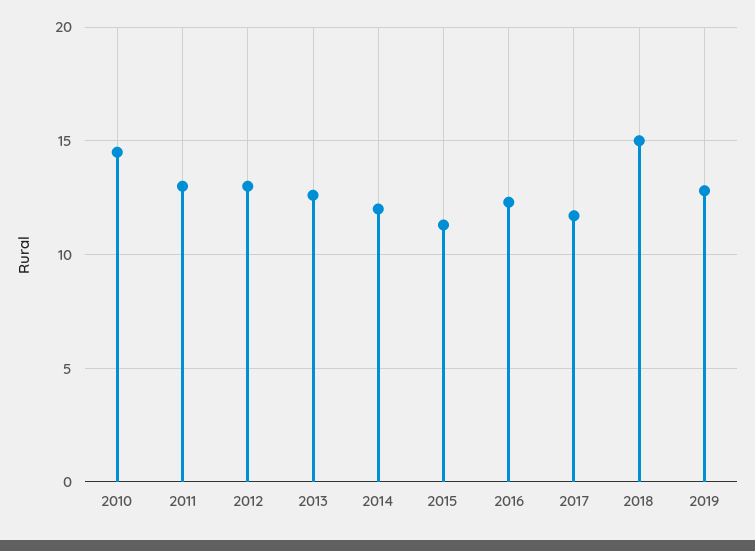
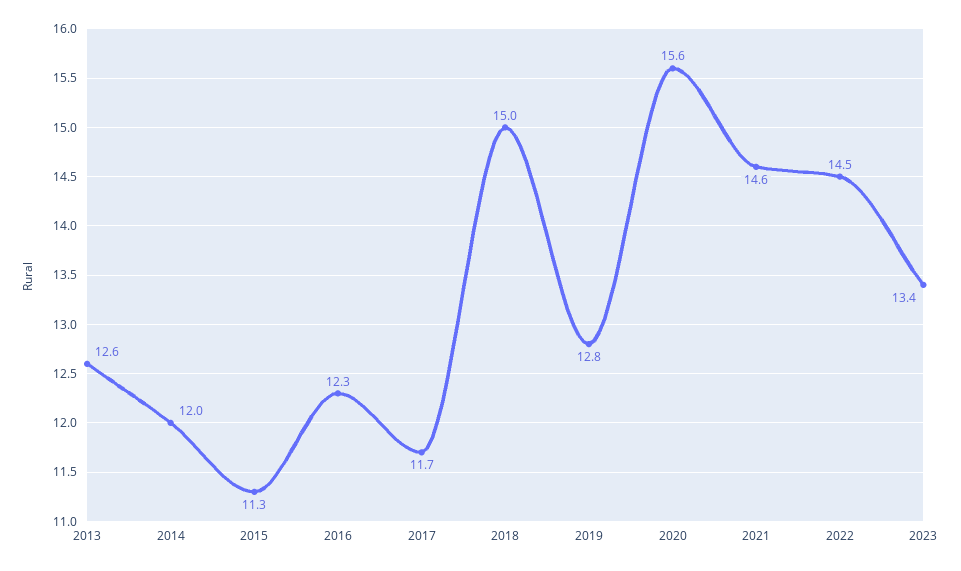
2010: 14.5 -> none
2011: 13 -> none
2012: 13 -> none
2020: none -> 15.6
2021: none -> 14.6
2022: none -> 14.5
2023: none -> 13.4

